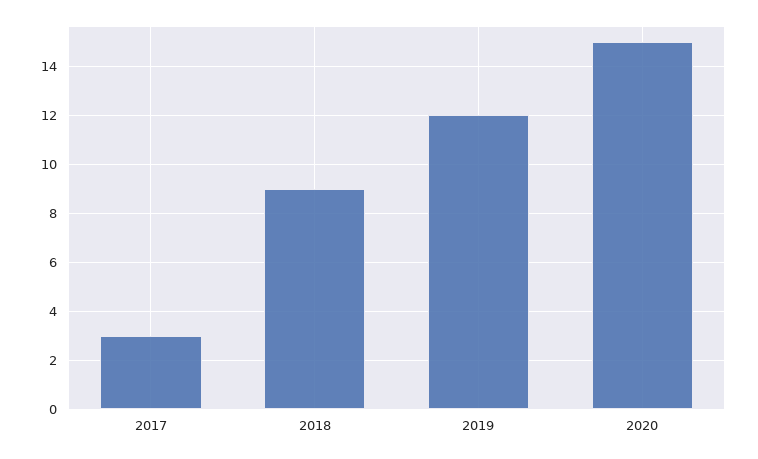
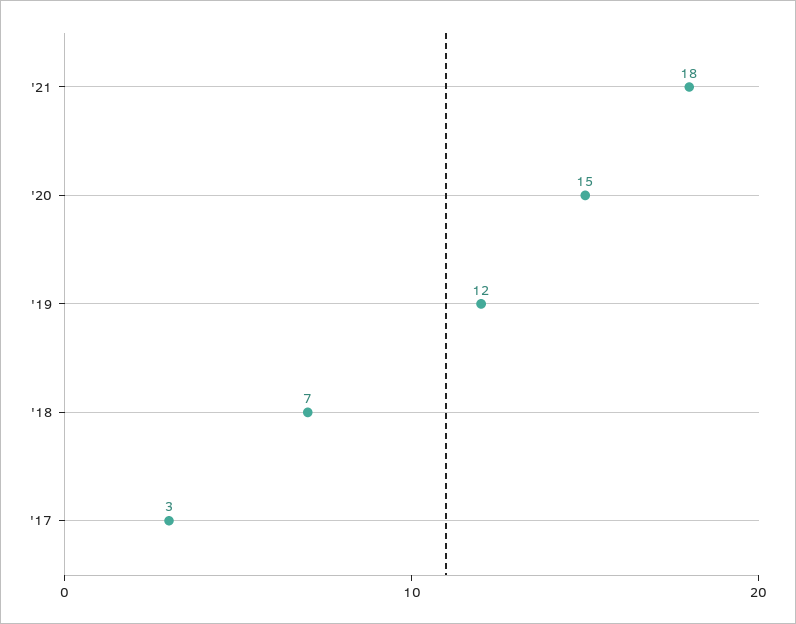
2018: 9 -> 7
'21: none -> 18

